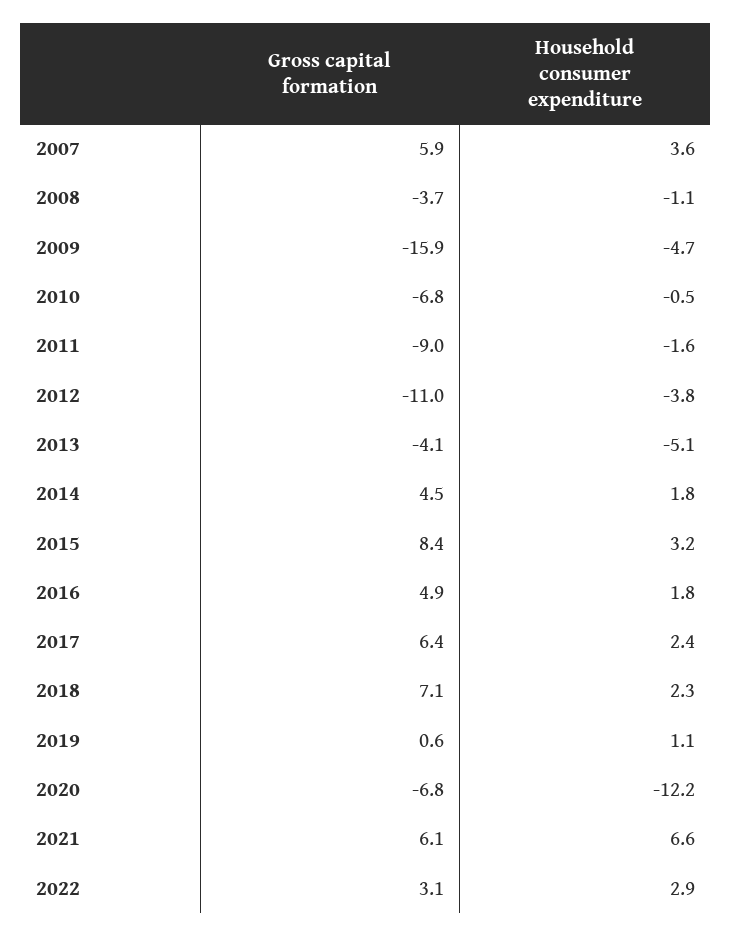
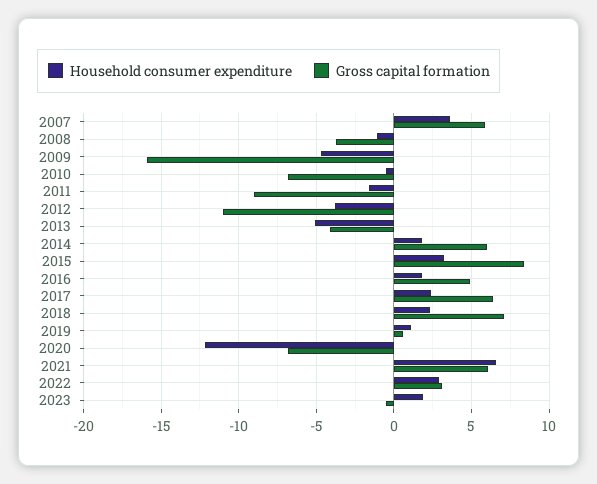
Gross capital formation, 2014: 4.5 -> 6
Household consumer expenditure, 2023: none -> 2
Gross capital formation, 2023: none -> -0.5

